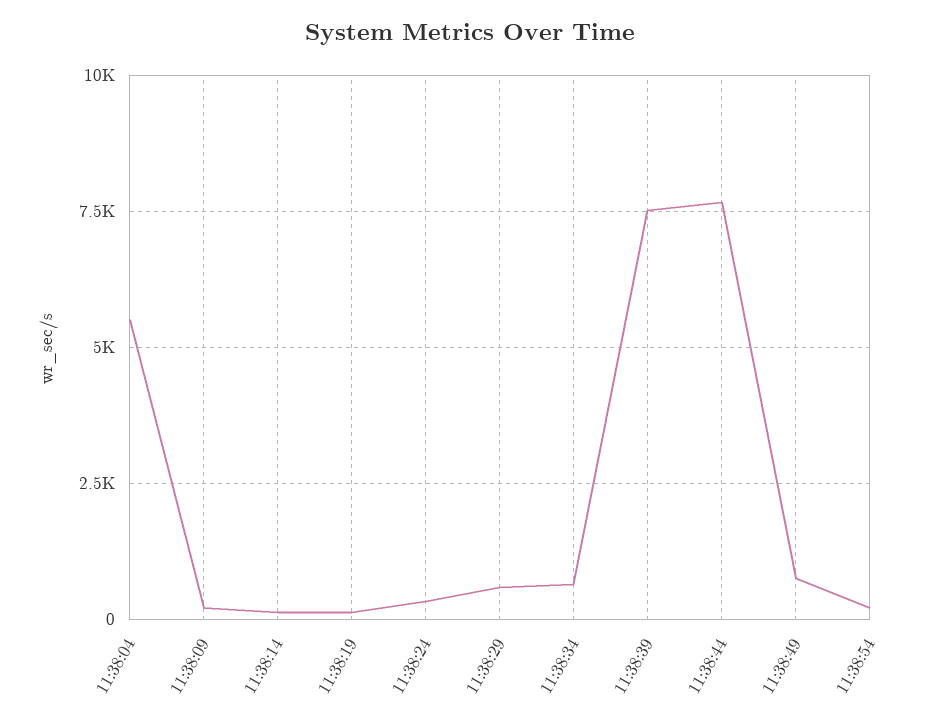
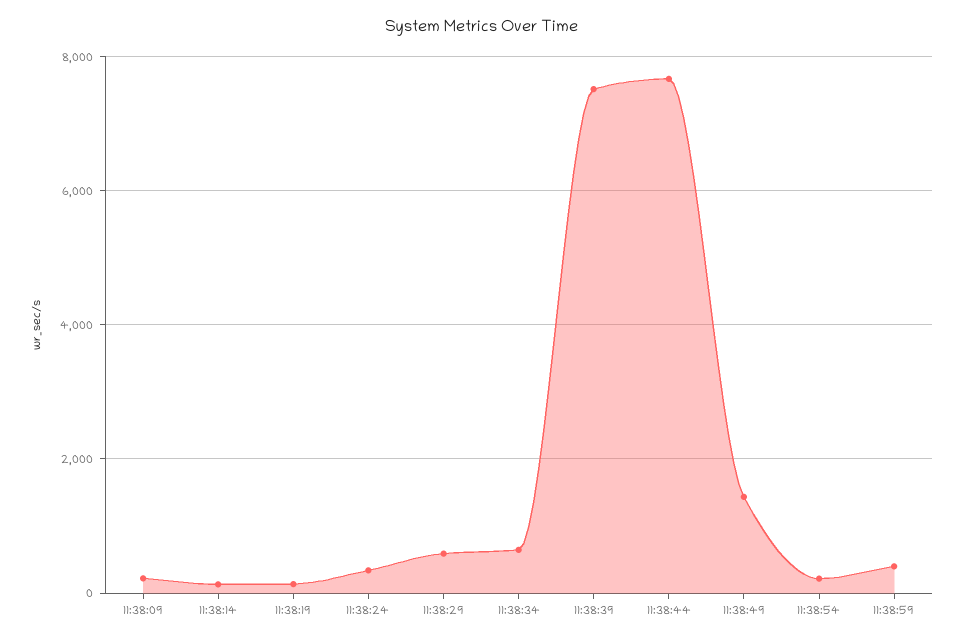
11:38:04: 5500 -> none
11:38:49: 750 -> 1400
11:38:59: none -> 400

